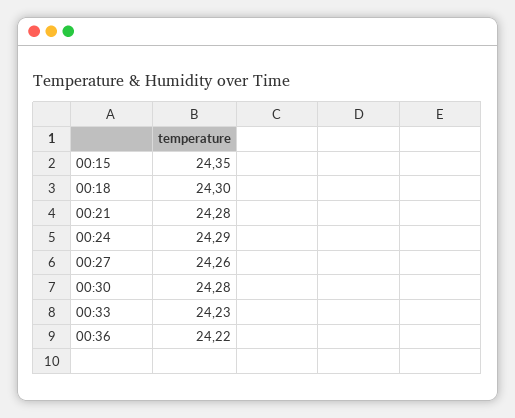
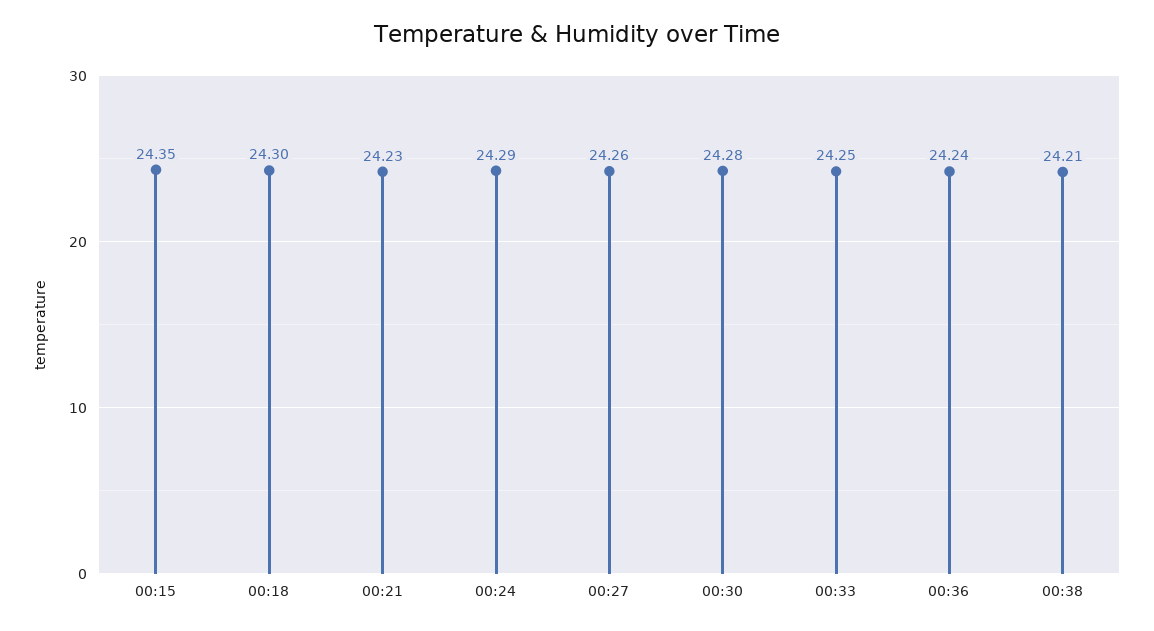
00:21: 24.28 -> 24.23
00:33: 24.23 -> 24.25
00:36: 24.22 -> 24.24
00:38: none -> 24.21

